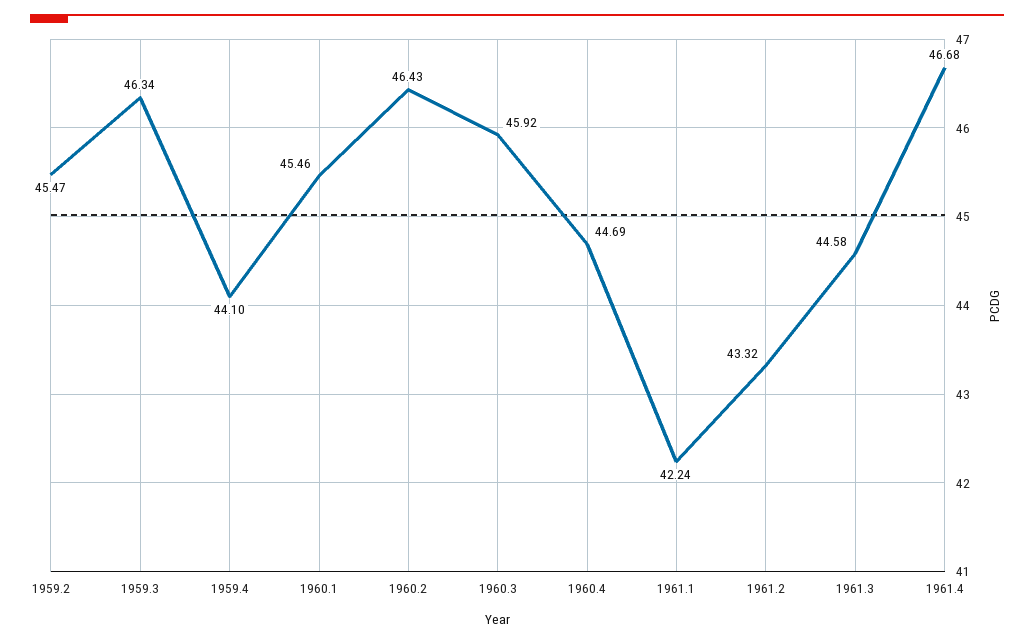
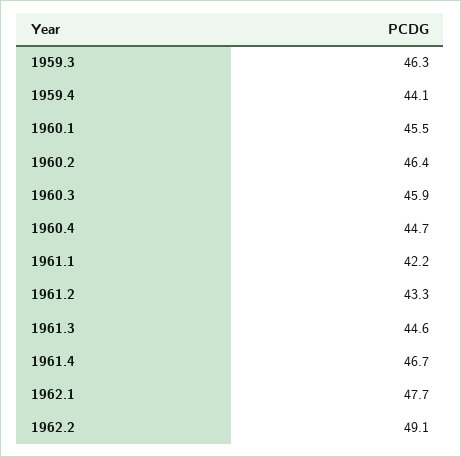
1959.2: 45.47 -> none
1962.1: none -> 47.7
1962.2: none -> 49.1

